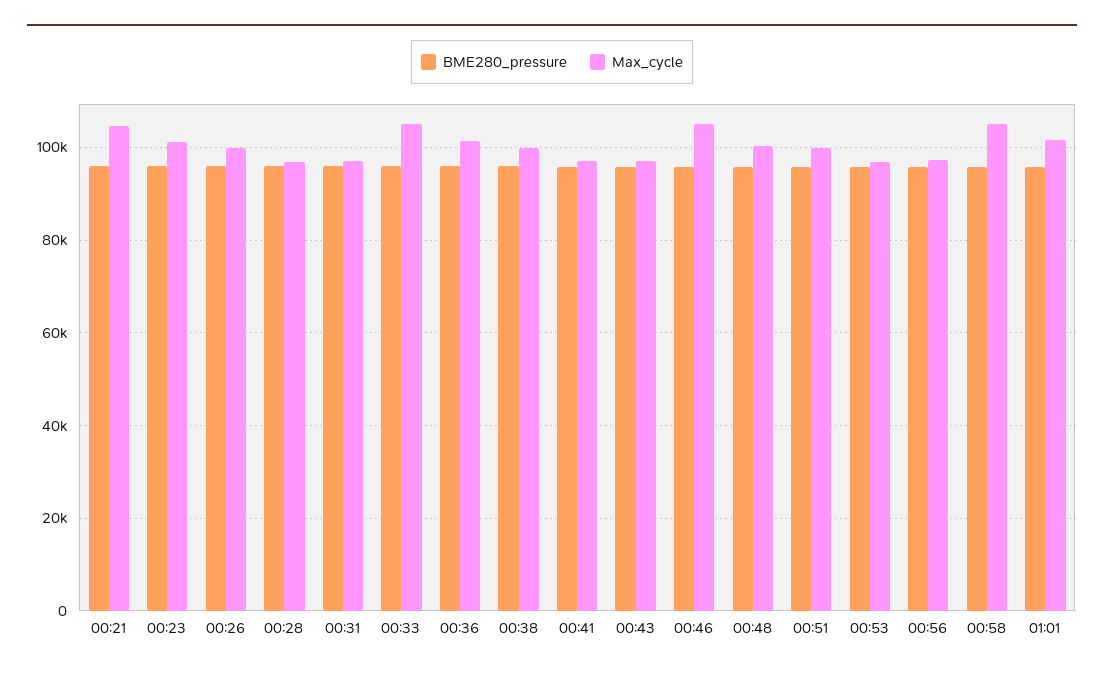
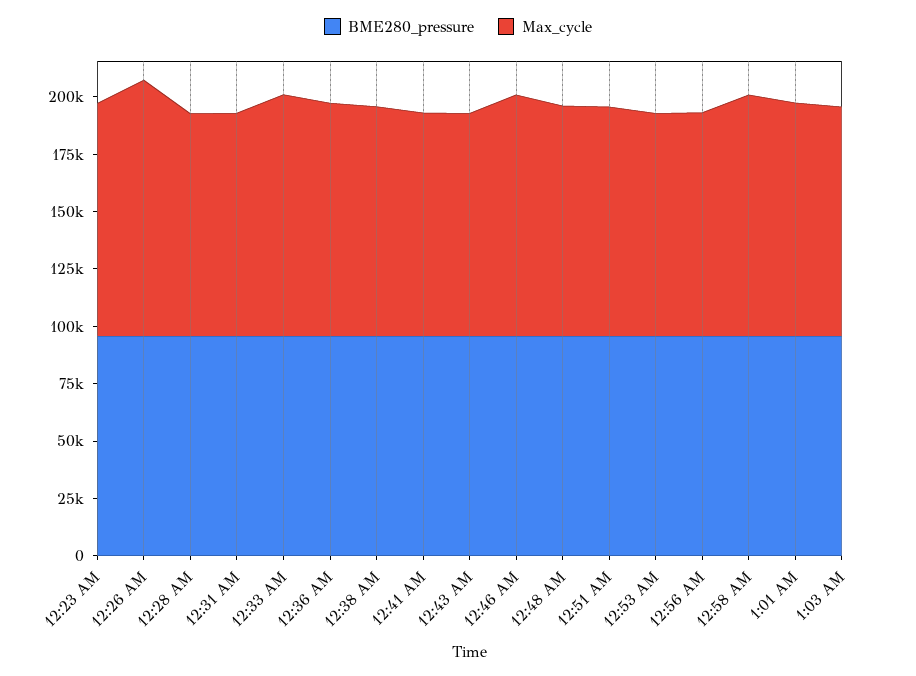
BME280_pressure, 00:21: 96000 -> none
Max_cycle, 00:21: 104000 -> none
Max_cycle, 00:26: 100000 -> 110000
BME280_pressure, 1:03 AM: none -> 95000
Max_cycle, 1:03 AM: none -> 100000

